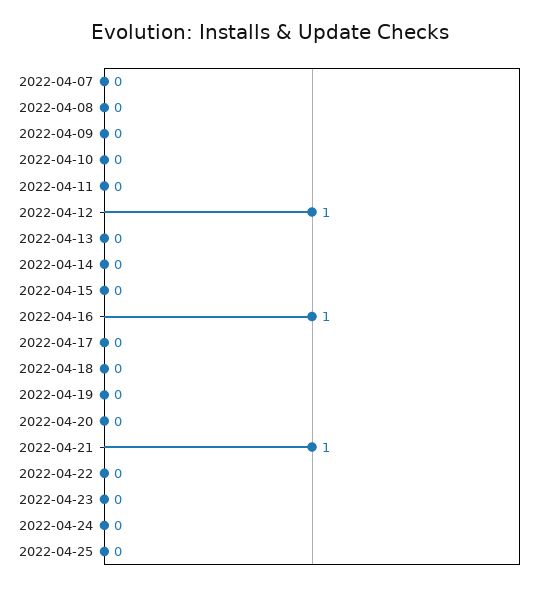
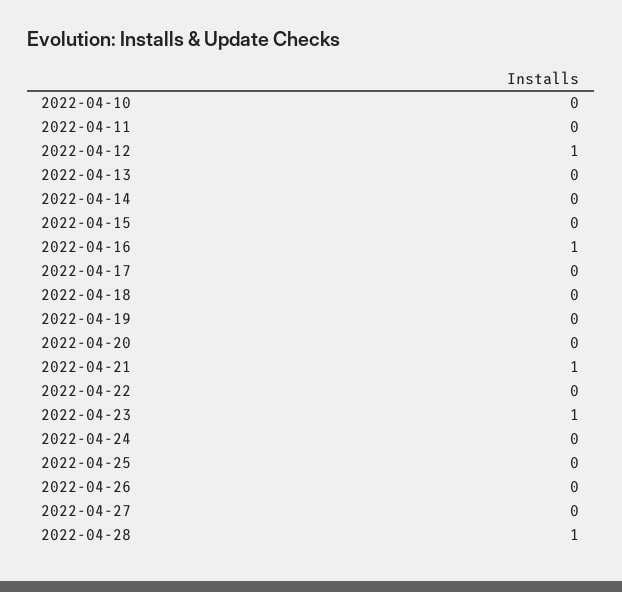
2022-04-07: 0 -> none
2022-04-08: 0 -> none
2022-04-09: 0 -> none
2022-04-23: 0 -> 1
2022-04-26: none -> 0
2022-04-27: none -> 0
2022-04-28: none -> 1

